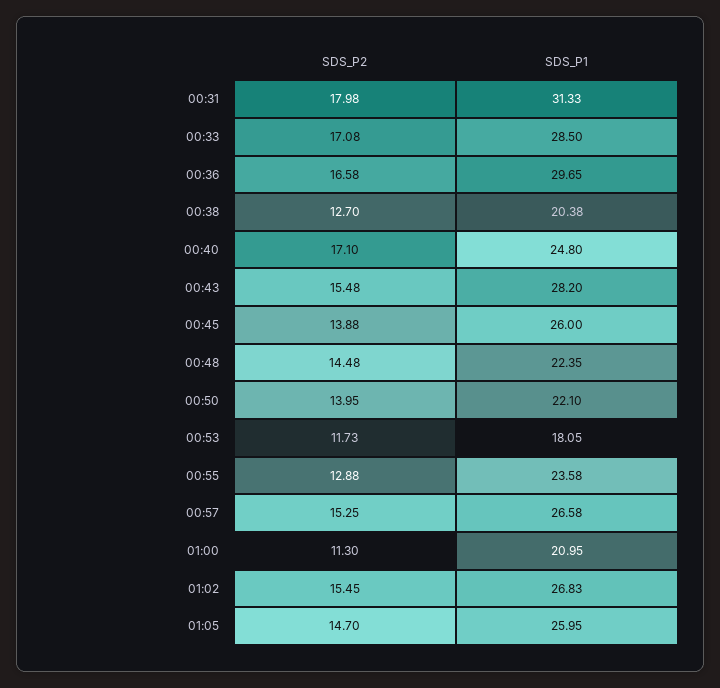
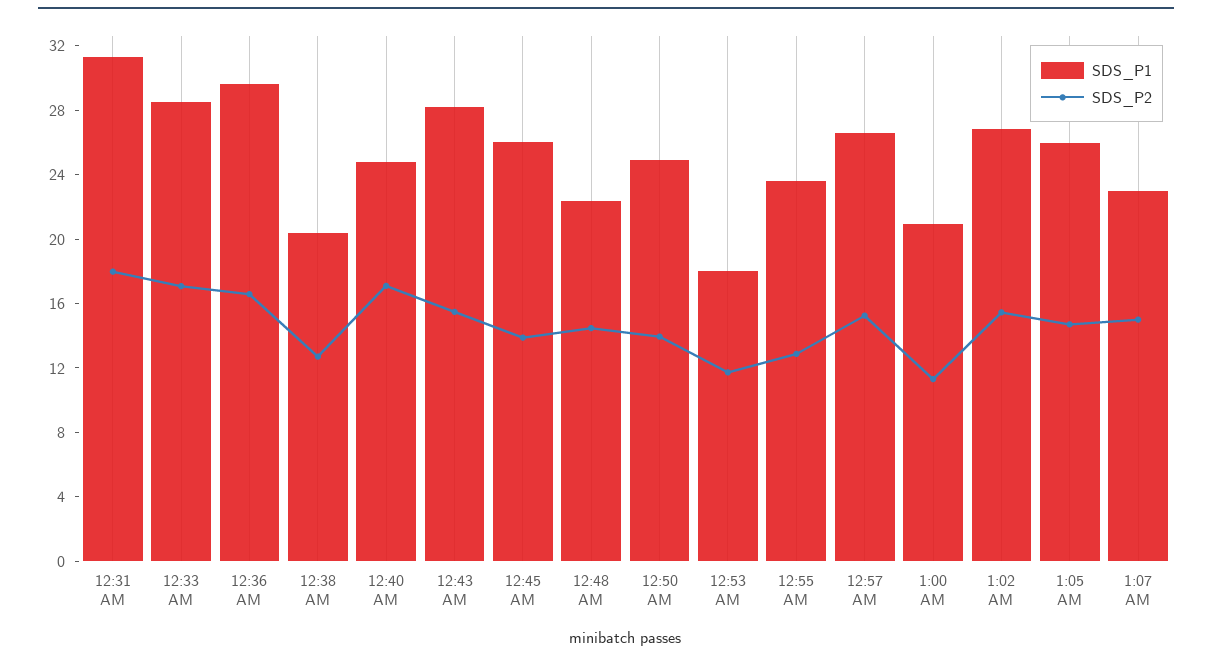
SDS_P1, 00:50: 22.1 -> 25
SDS_P1, 1:07 AM: none -> 23
SDS_P2, 1:07 AM: none -> 15

